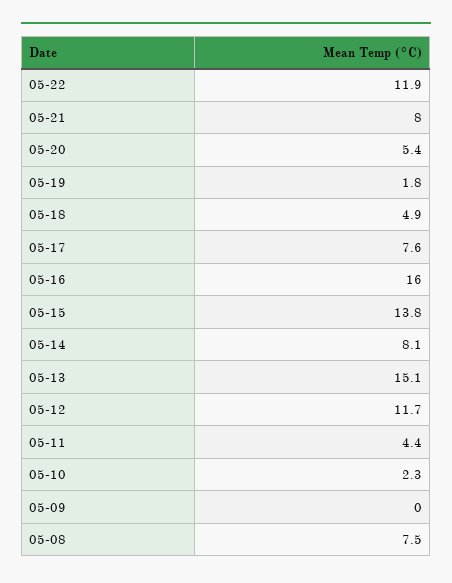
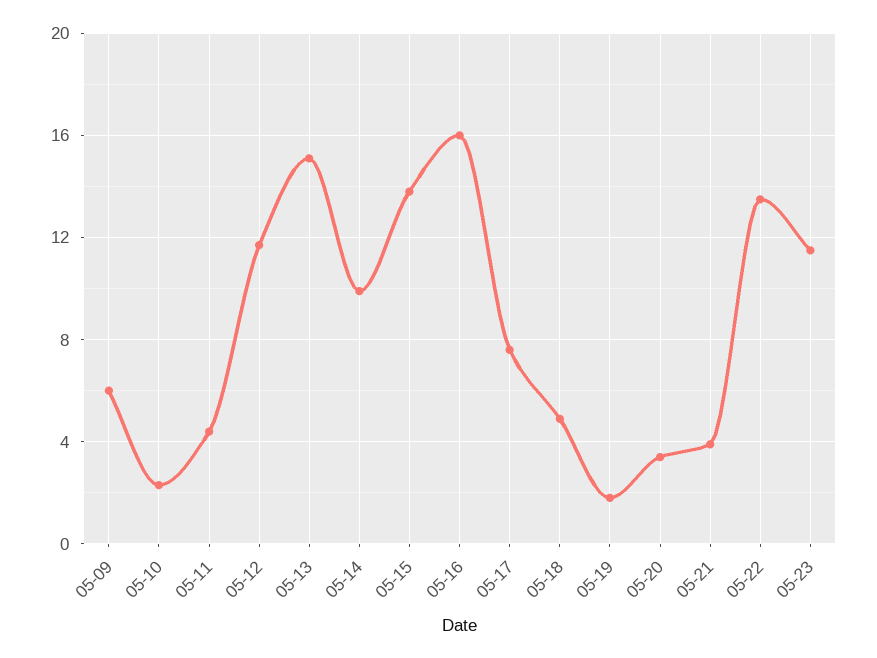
05-22: 11.9 -> 13.5
05-21: 8 -> 4
05-20: 5.4 -> 3.5
05-14: 8.1 -> 10
05-09: 0 -> 6
05-08: 7.5 -> none
05-23: none -> 11.5

